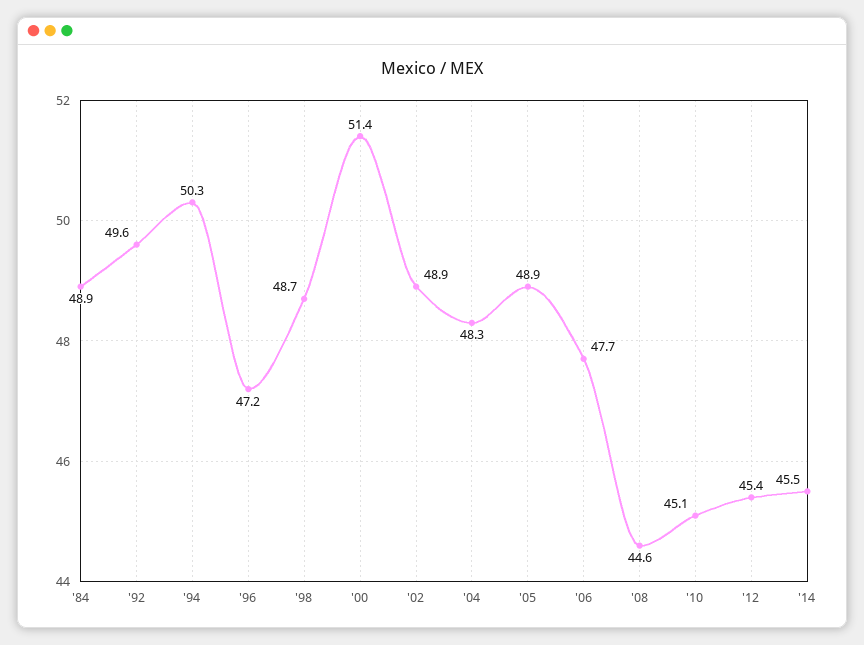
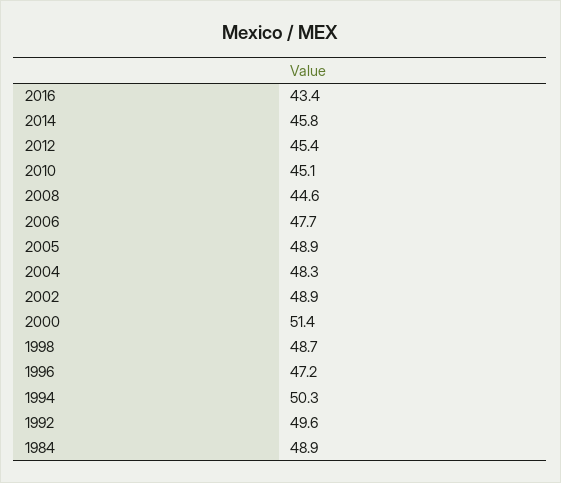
'14: 45.5 -> 45.8
2016: none -> 43.4

